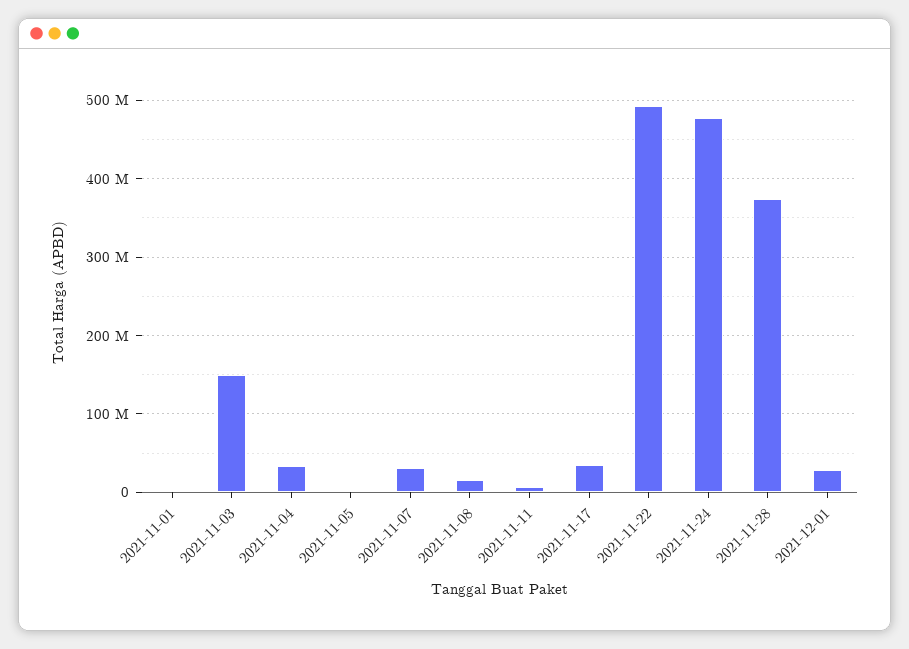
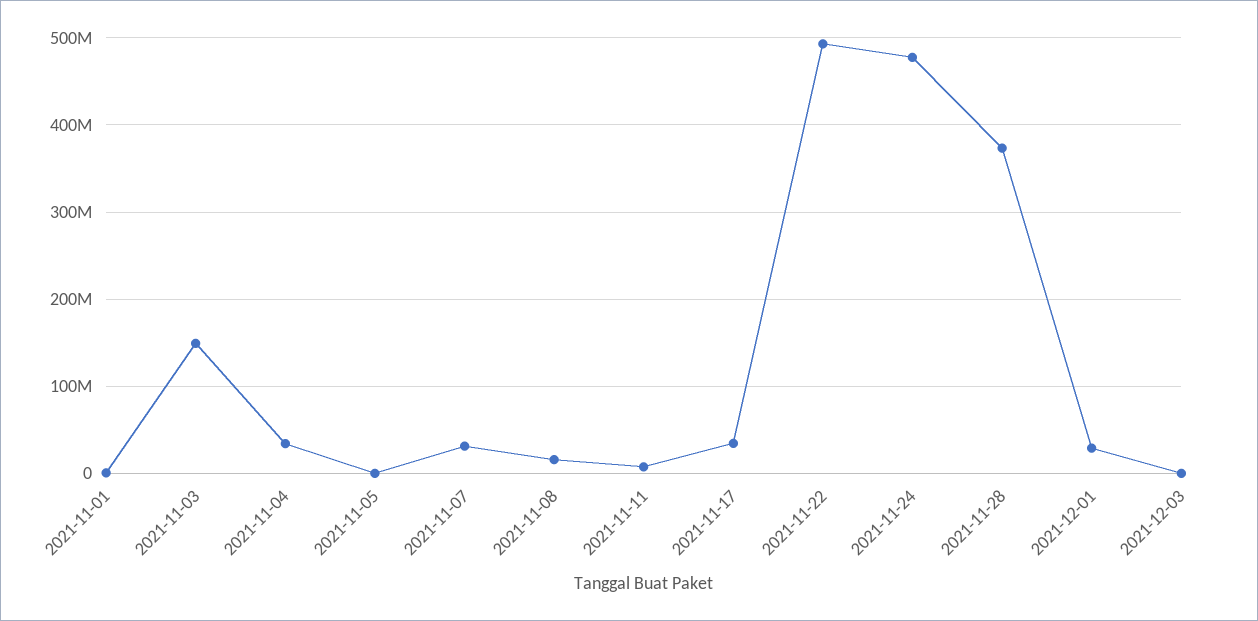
2021-12-03: none -> 0

